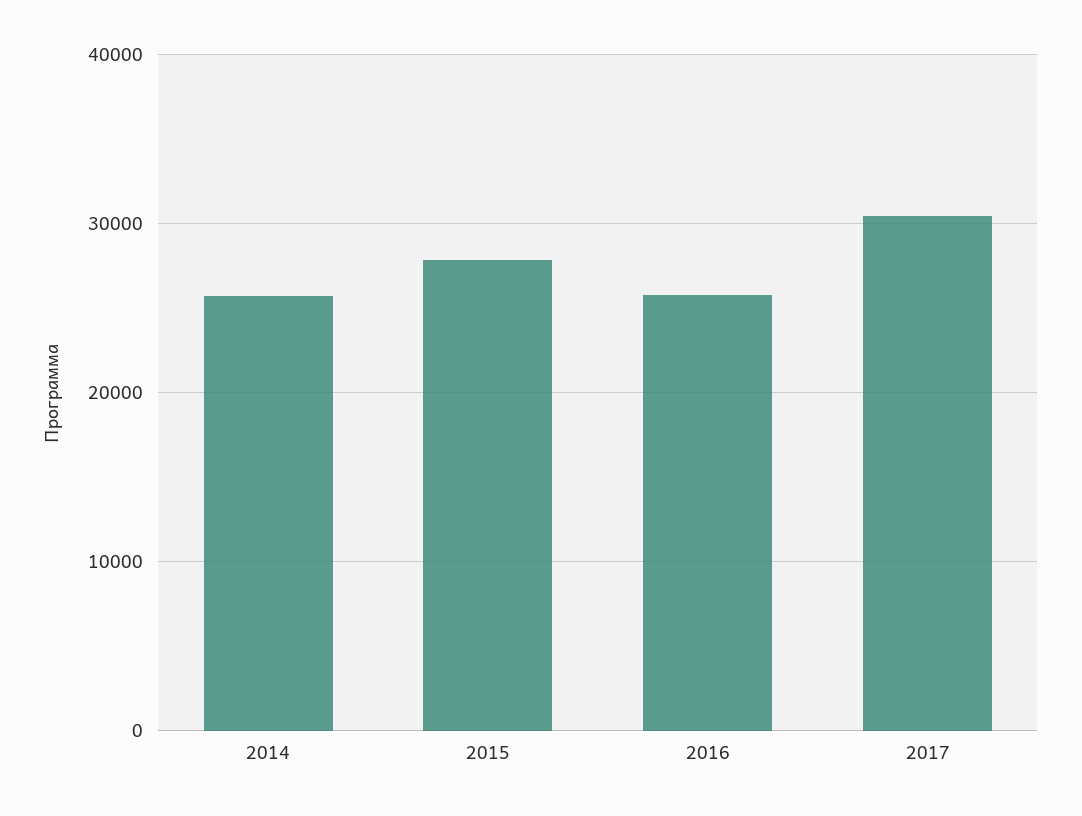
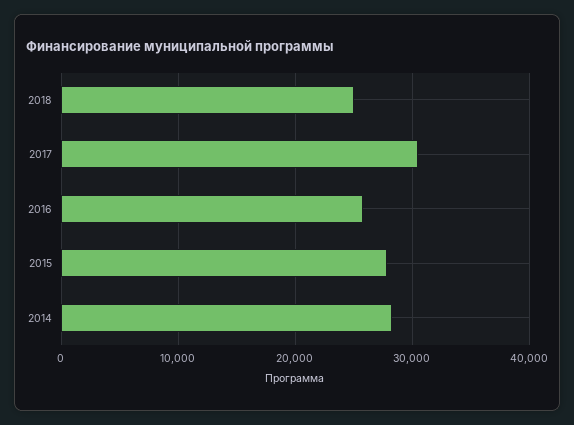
2014: 26000 -> 28000
2018: none -> 25000

